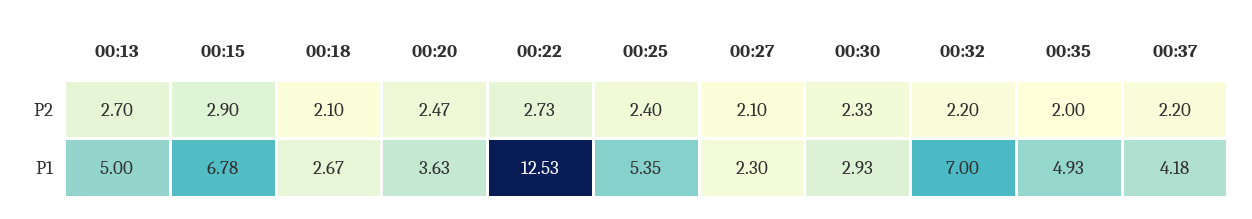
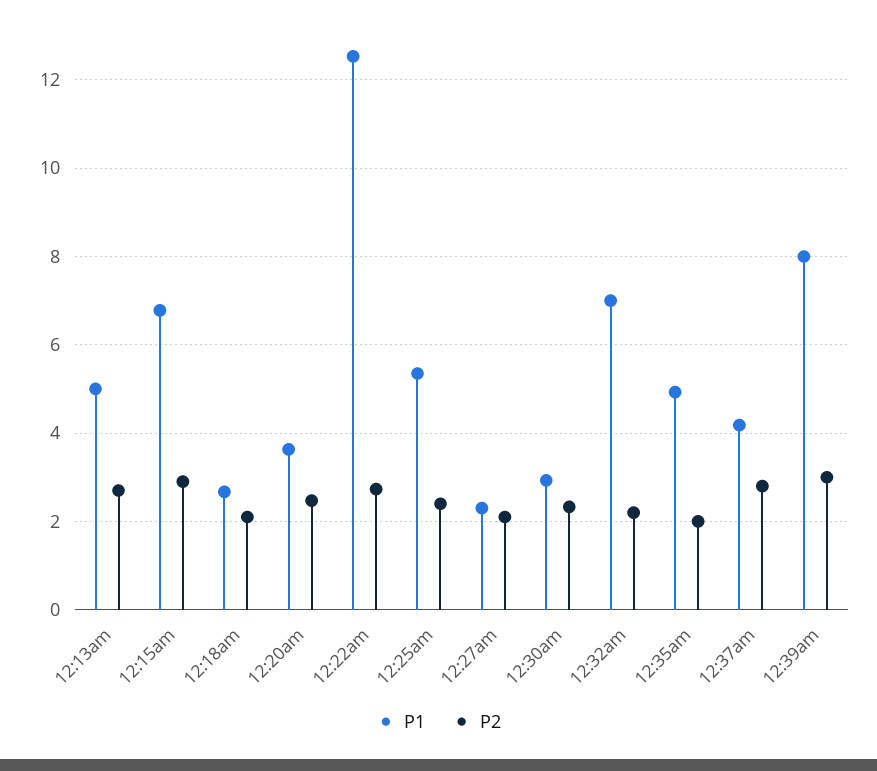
P2, 00:37: 2.2 -> 2.8
P1, 12:39am: none -> 8
P2, 12:39am: none -> 3

